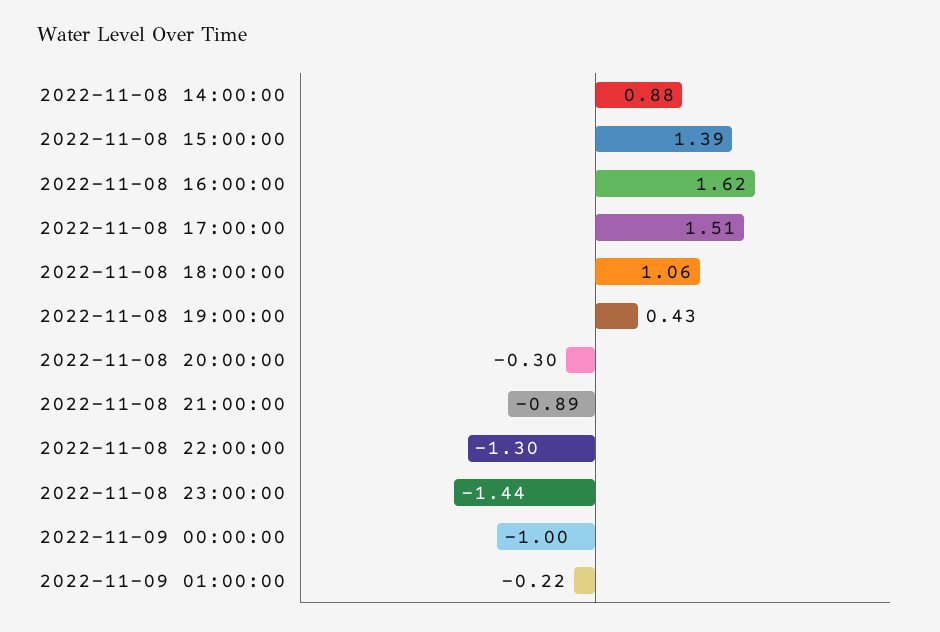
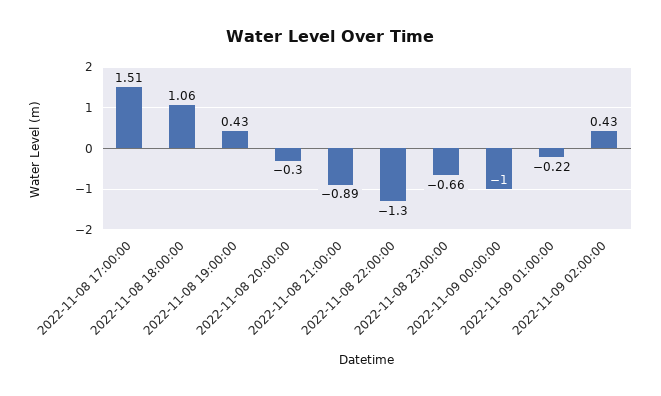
2022-11-08 14:00:00: 0.88 -> none
2022-11-08 15:00:00: 1.39 -> none
2022-11-08 16:00:00: 1.62 -> none
2022-11-08 23:00:00: -1.44 -> -0.66
2022-11-09 02:00:00: none -> 0.43

